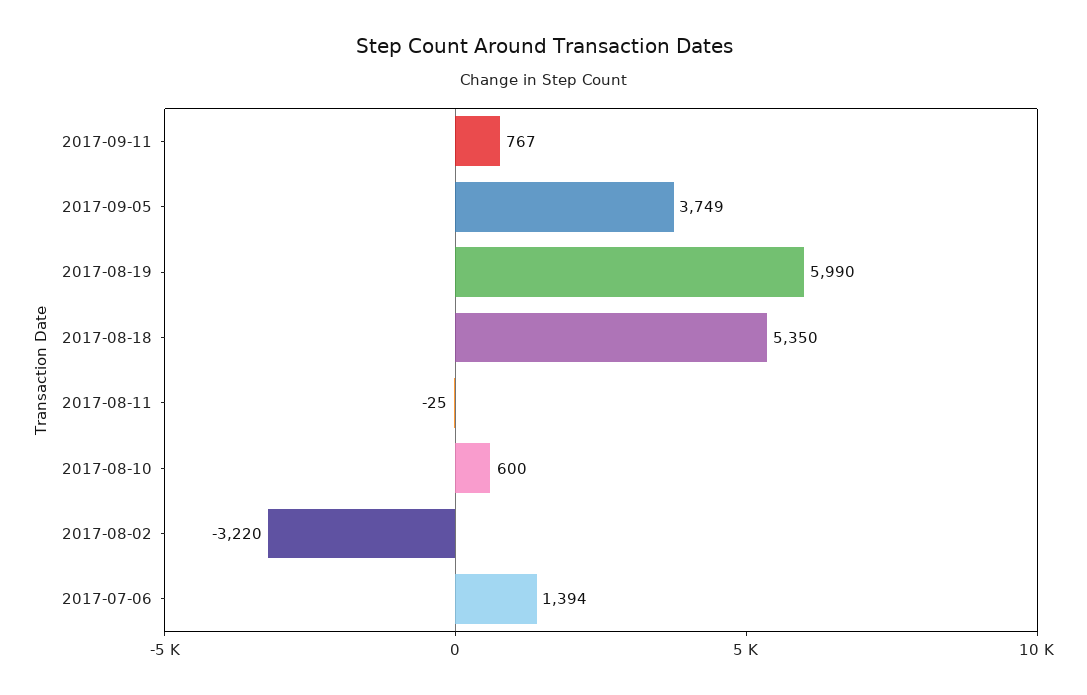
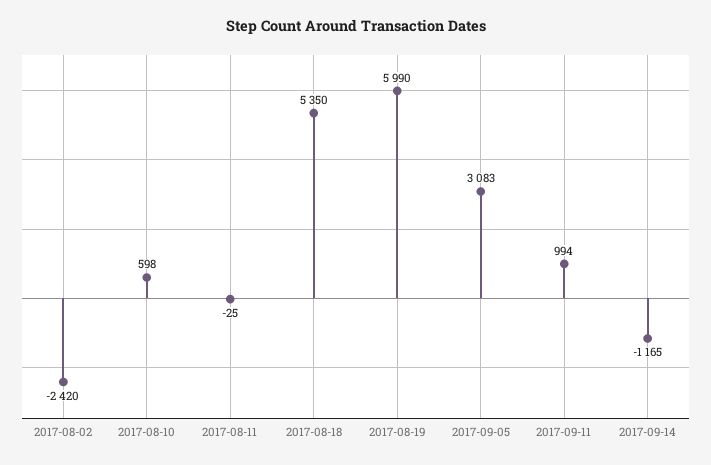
2017-09-11: 767 -> 994
2017-09-05: 3749 -> 3083
2017-08-10: 600 -> 598
2017-08-02: -3220 -> -2420
2017-07-06: 1394 -> none
2017-09-14: none -> -1165

